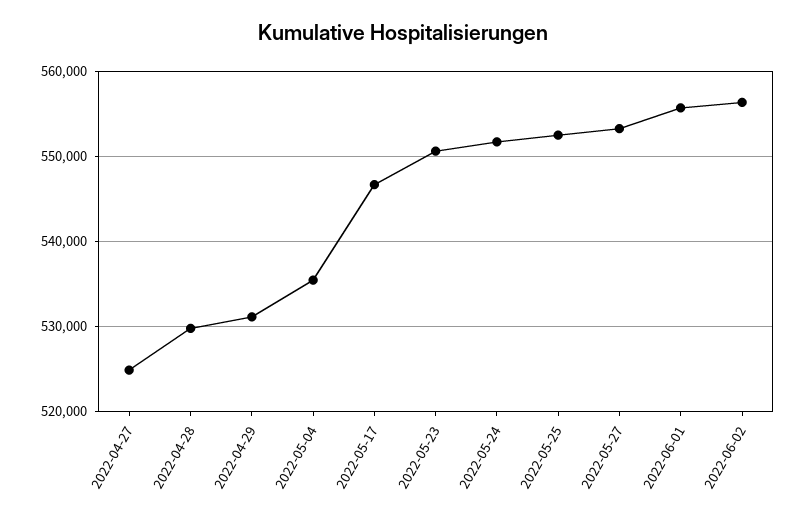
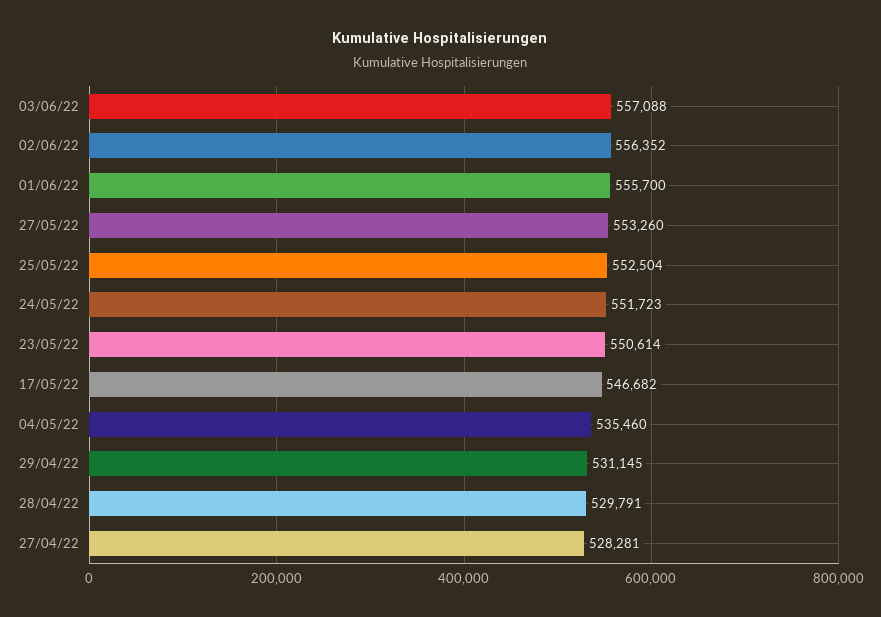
2022-04-27: 525000 -> 528281
03/06/22: none -> 557088

